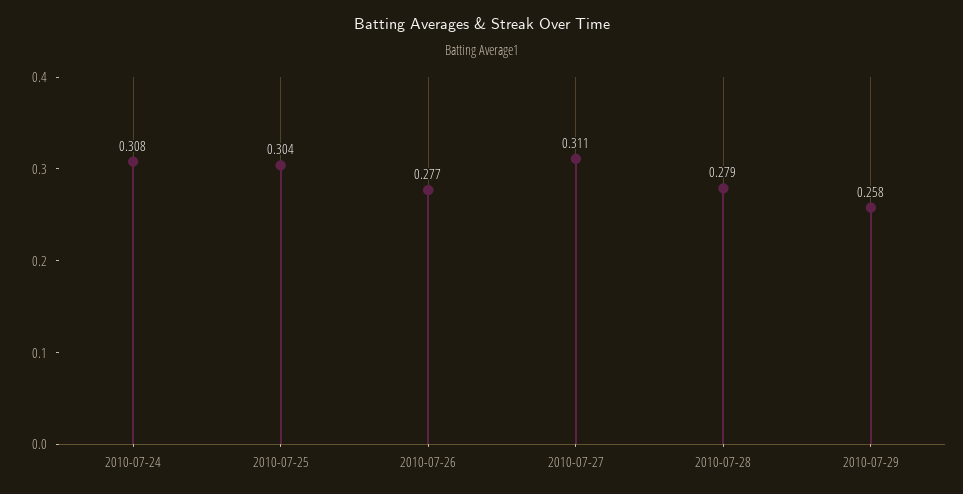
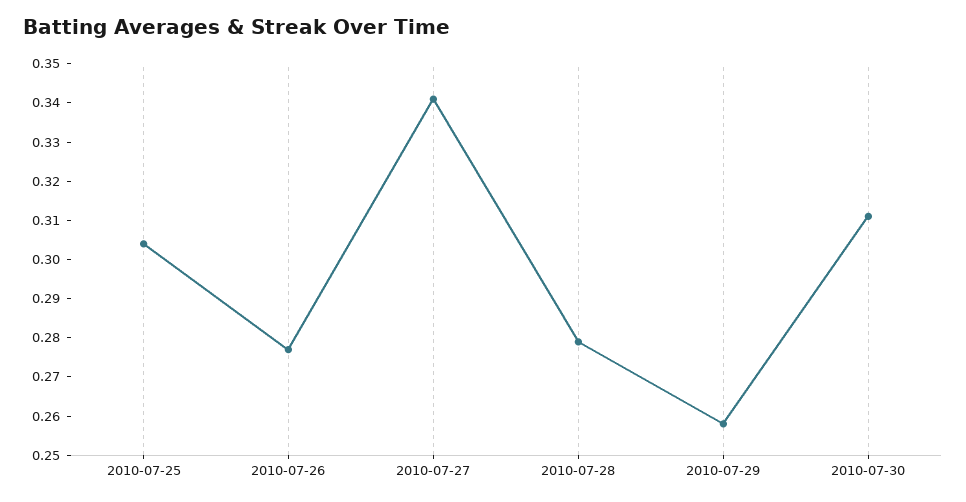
2010-07-24: 0.308 -> none
2010-07-27: 0.311 -> 0.34
2010-07-30: none -> 0.31

